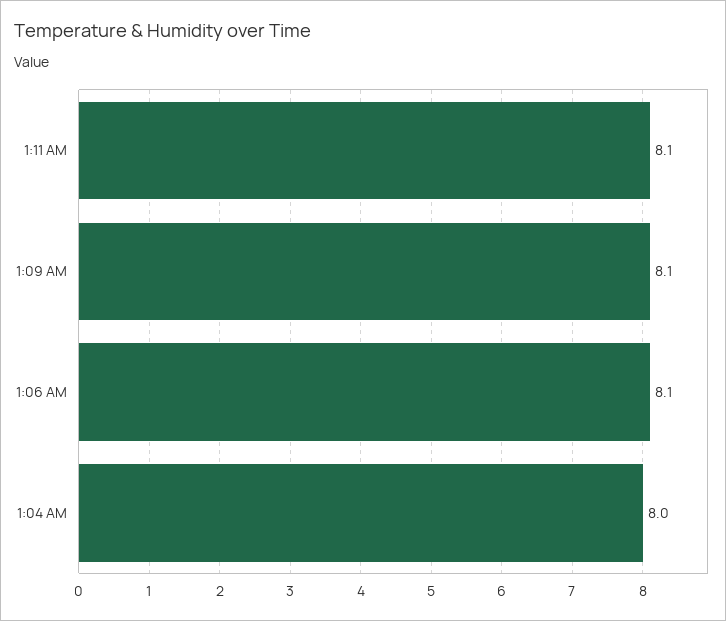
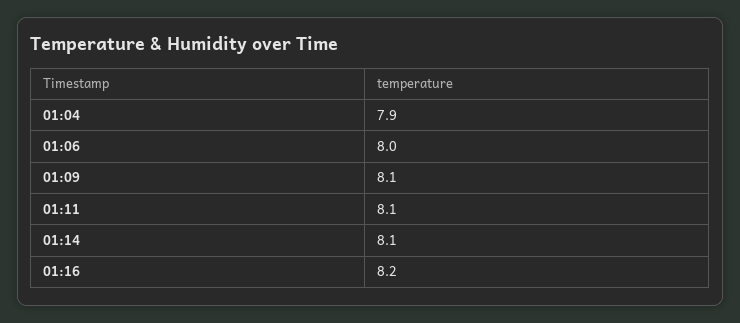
1:06 AM: 8.1 -> 8
1:04 AM: 8 -> 7.9
01:14: none -> 8.1
01:16: none -> 8.2

